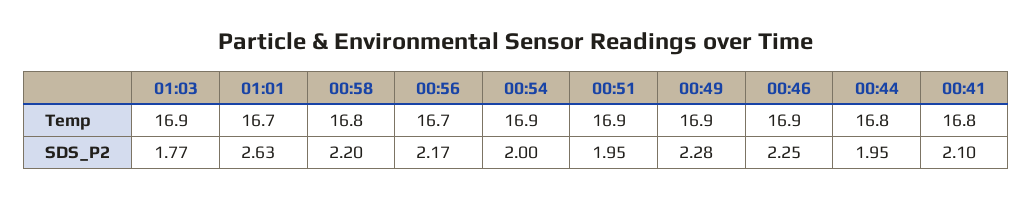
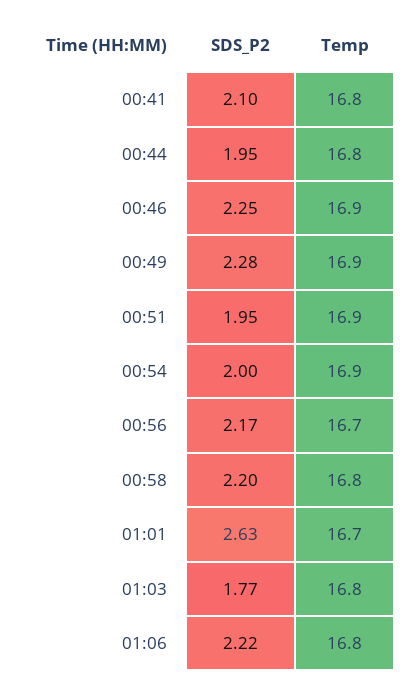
01:03, Temp: 16.9 -> 16.8
01:06, SDS_P2: none -> 2.22
01:06, Temp: none -> 16.8

